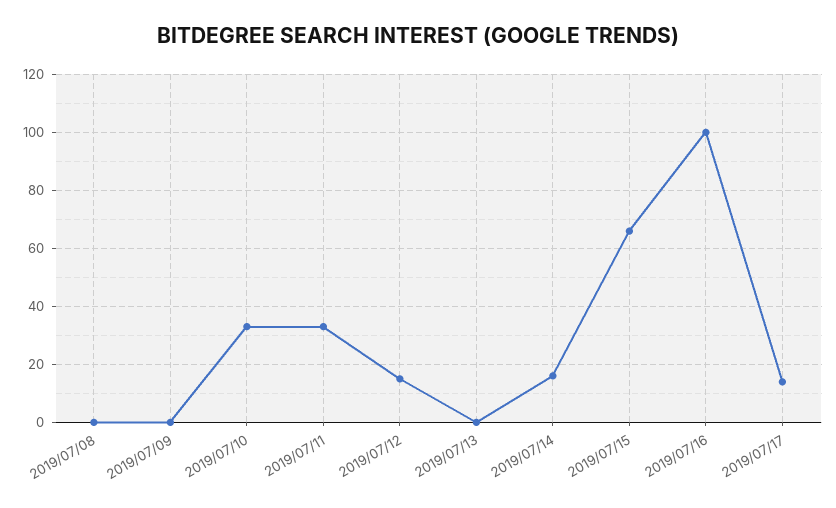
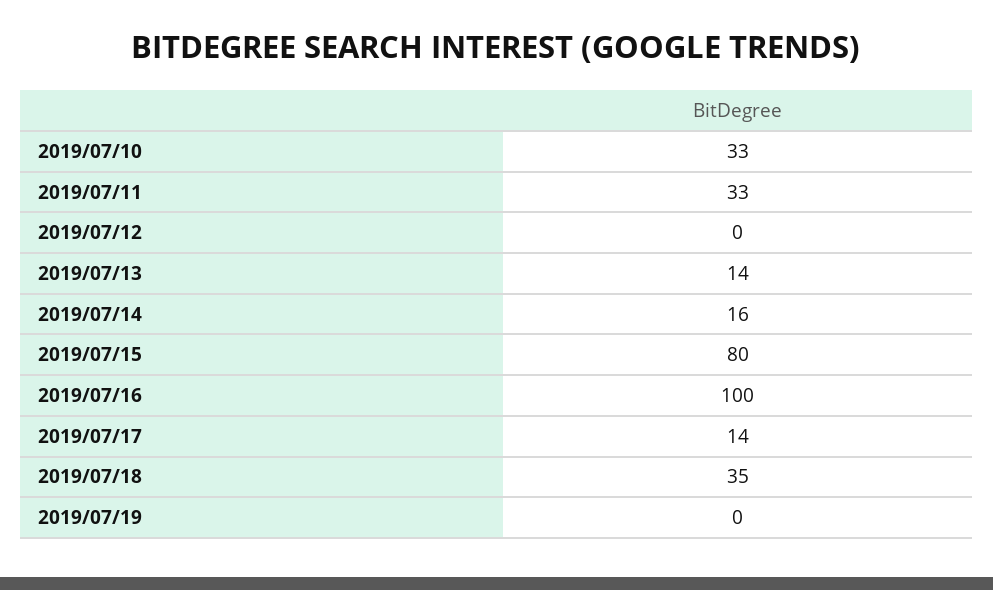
2019/07/08: 0 -> none
2019/07/09: 0 -> none
2019/07/12: 15 -> 0
2019/07/13: 0 -> 14
2019/07/15: 65 -> 80
2019/07/18: none -> 35
2019/07/19: none -> 0

